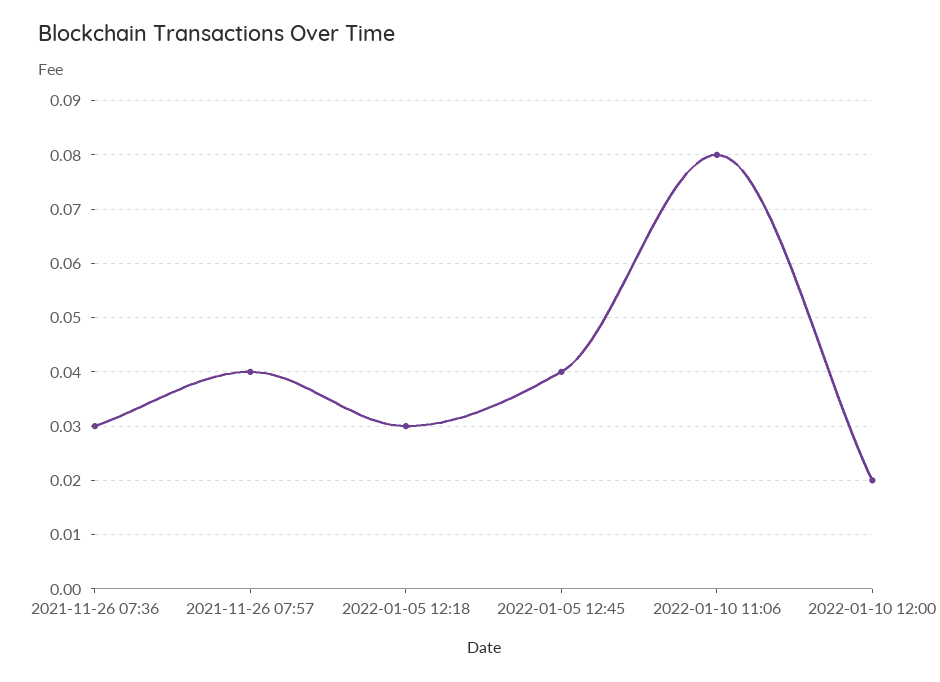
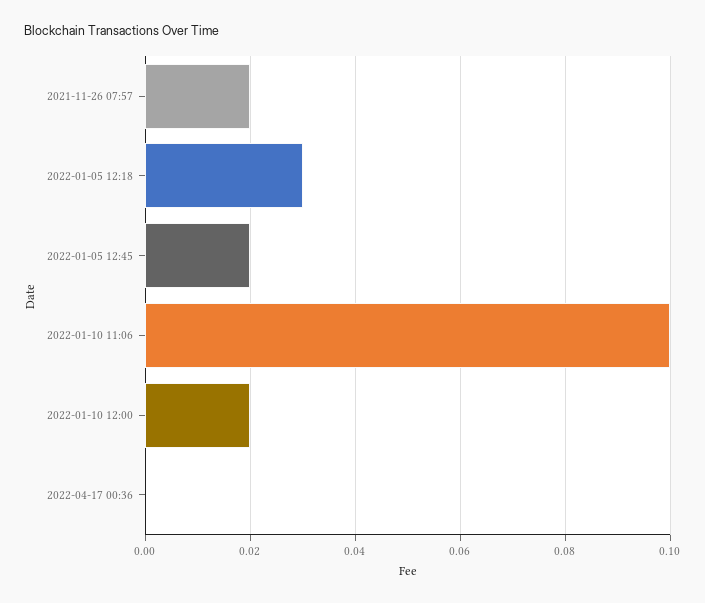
2021-11-26 07:36: 0.03 -> none
2021-11-26 07:57: 0.04 -> 0.02
2022-01-05 12:45: 0.04 -> 0.02
2022-01-10 11:06: 0.08 -> 0.1
2022-04-17 00:36: none -> 0

